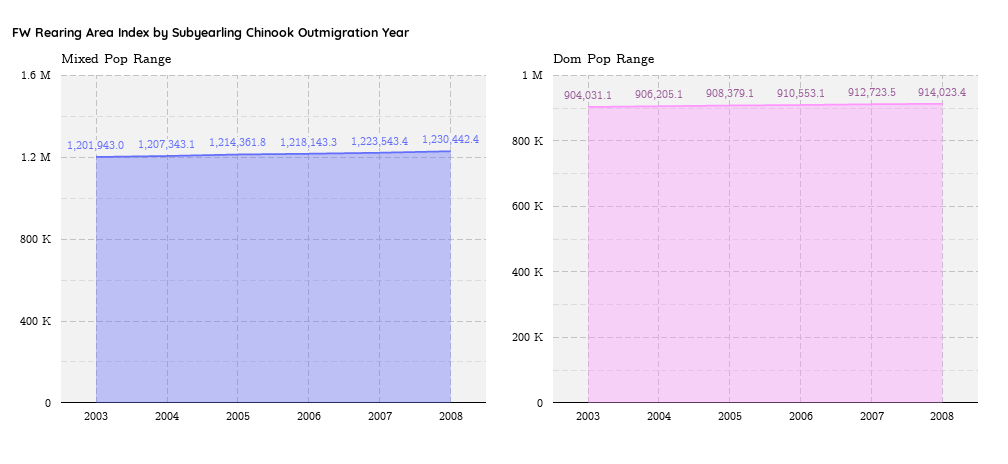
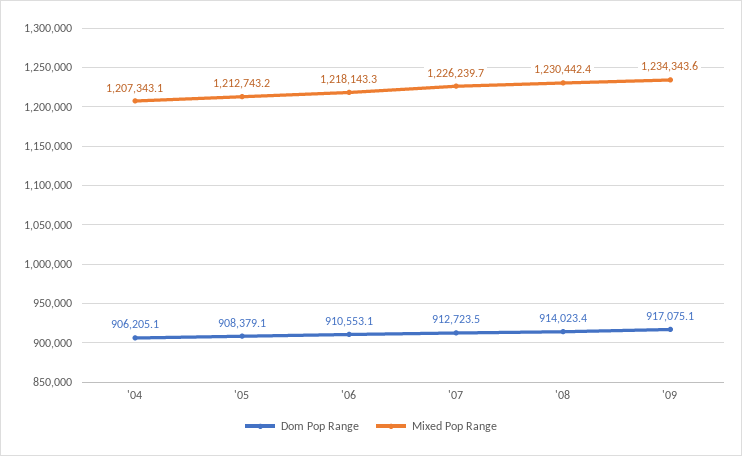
Mixed Pop Range, 2003: 1201943 -> none
Mixed Pop Range, 2005: 1214361.8 -> 1212743.2
Mixed Pop Range, 2007: 1223543.4 -> 1226239.7
Dom Pop Range, 2003: 904031.1 -> none
Dom Pop Range, '09: none -> 917075.1
Mixed Pop Range, '09: none -> 1234343.6

